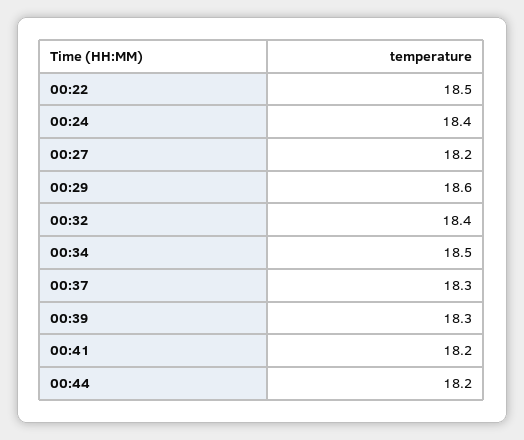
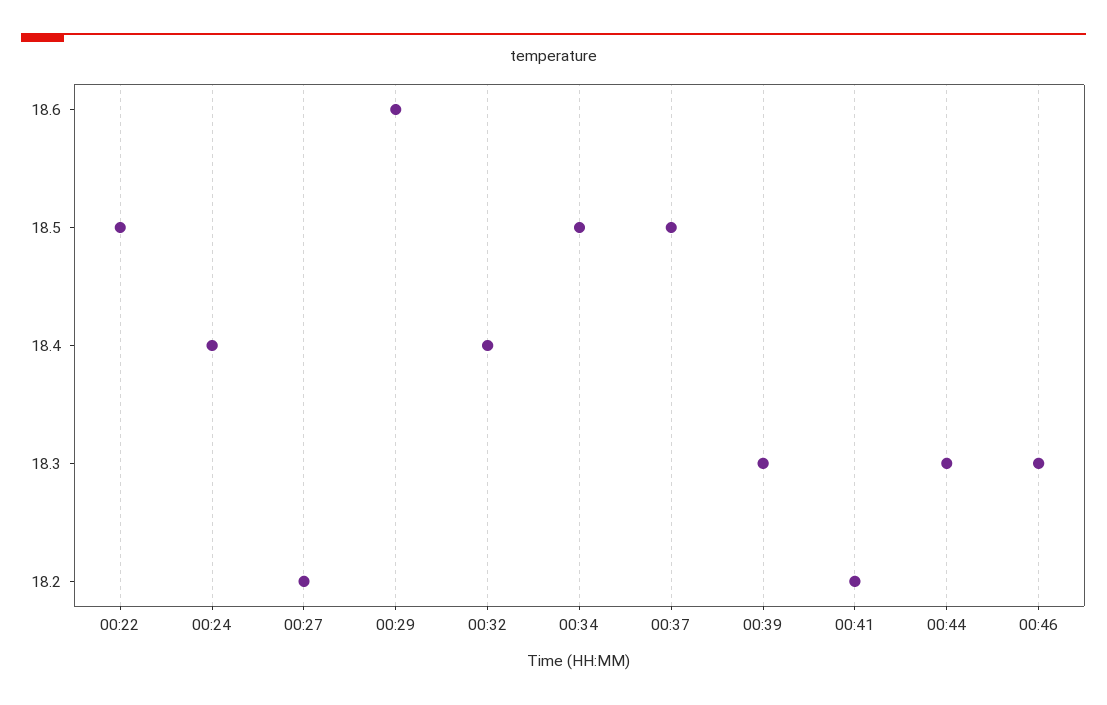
00:37: 18.3 -> 18.5
00:44: 18.2 -> 18.3
00:46: none -> 18.3

